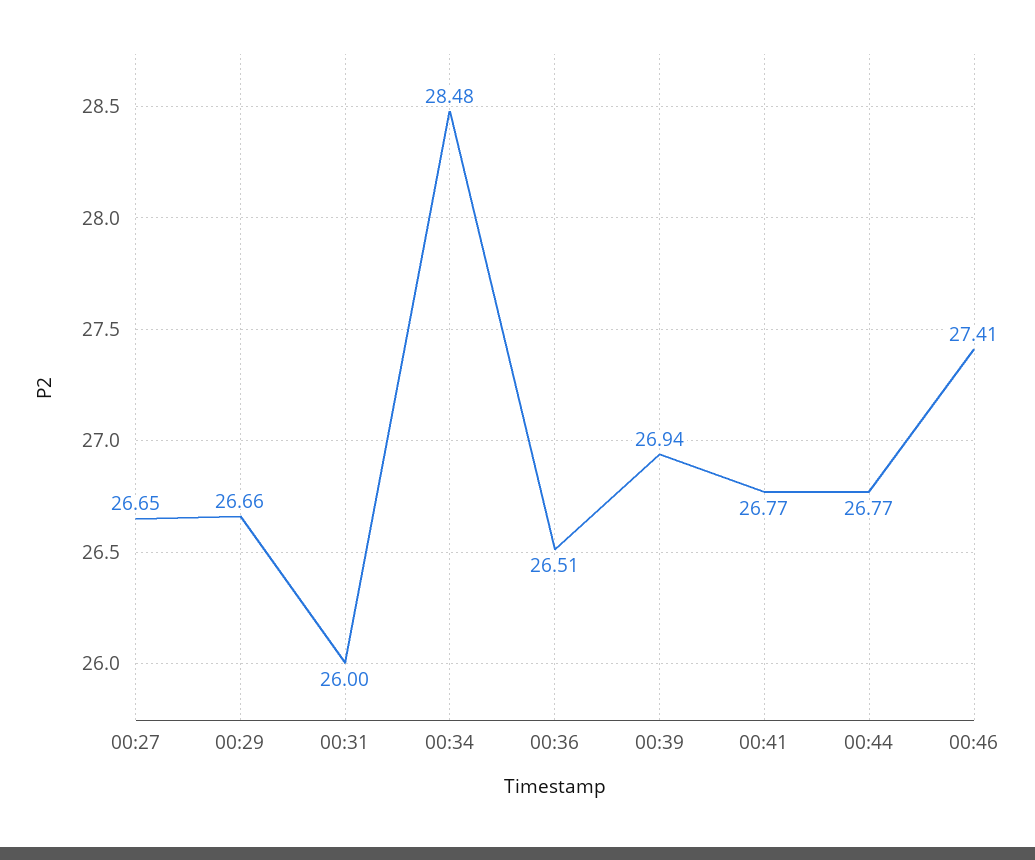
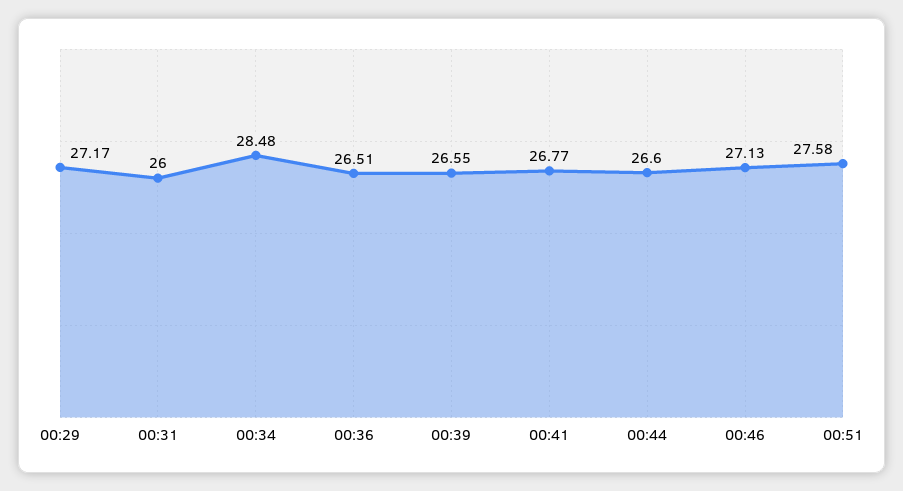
00:27: 26.65 -> none
00:29: 26.66 -> 27.17
00:39: 26.94 -> 26.55
00:44: 26.77 -> 26.6
00:46: 27.41 -> 27.13
00:51: none -> 27.58

